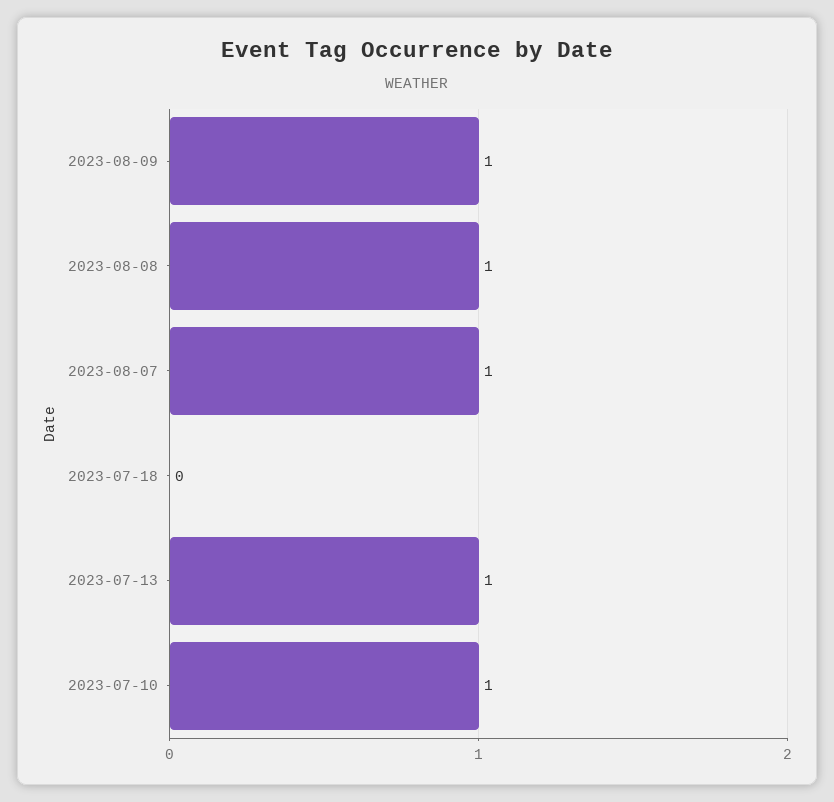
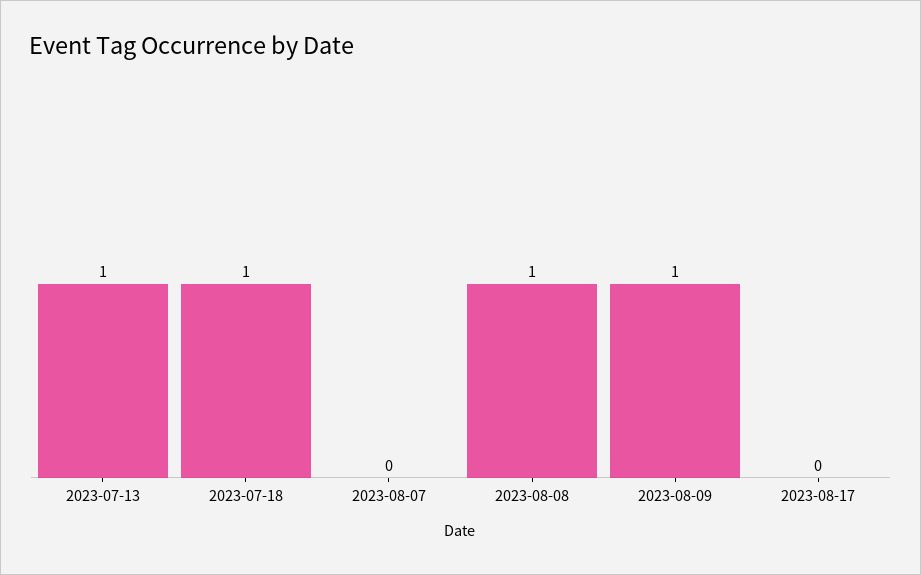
2023-08-07: 1 -> 0
2023-07-18: 0 -> 1
2023-07-10: 1 -> none
2023-08-17: none -> 0

